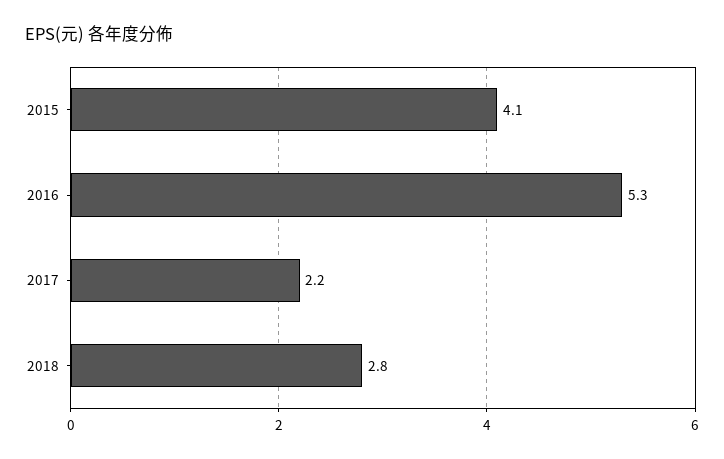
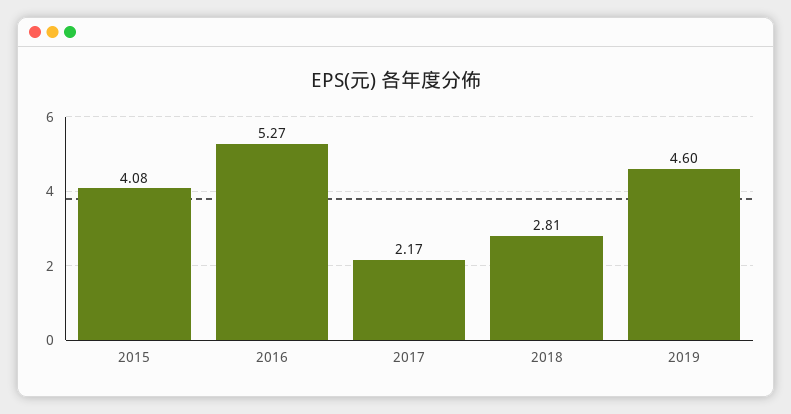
2019: none -> 4.6

